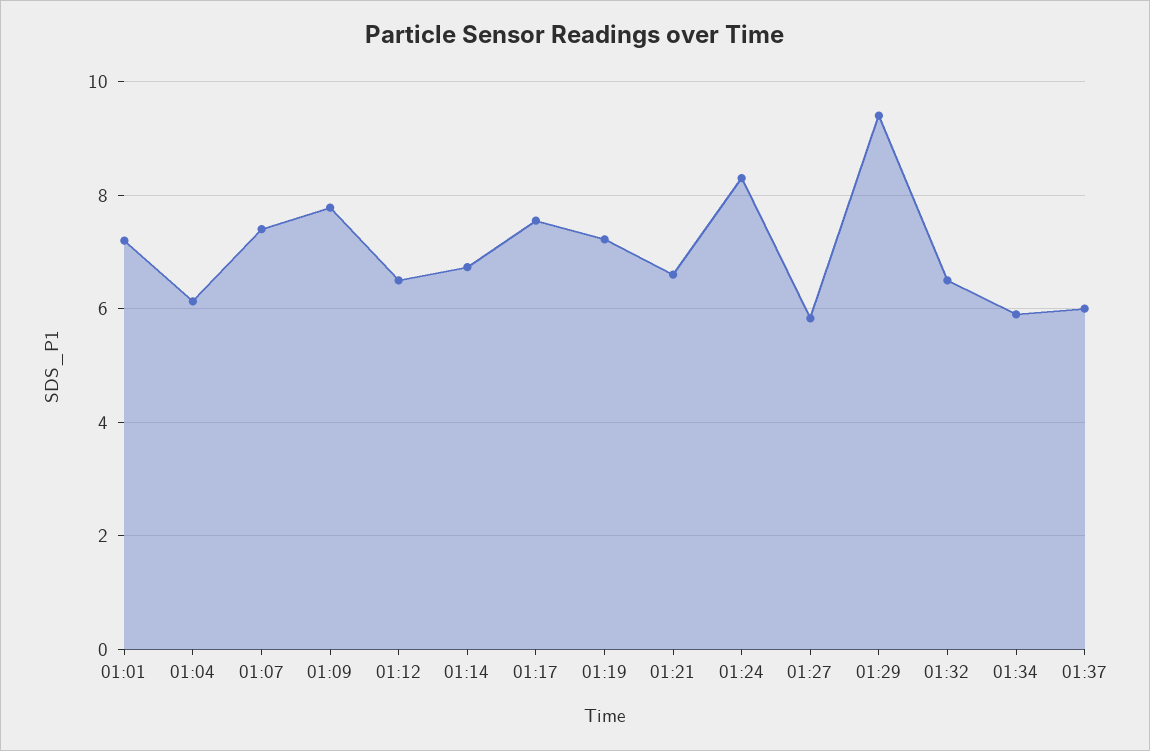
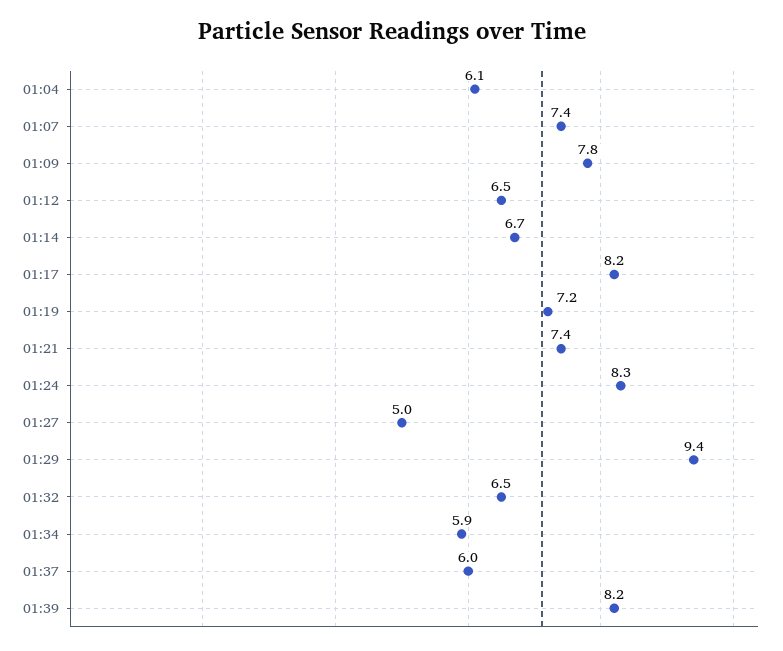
01:01: 7.2 -> none
01:17: 7.6 -> 8.2
01:21: 6.6 -> 7.4
01:27: 5.8 -> 5
01:39: none -> 8.2

